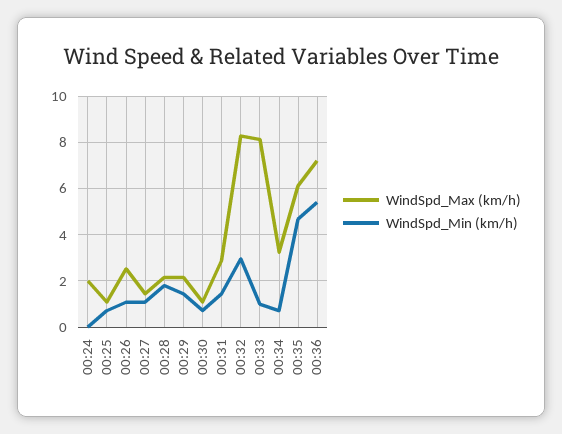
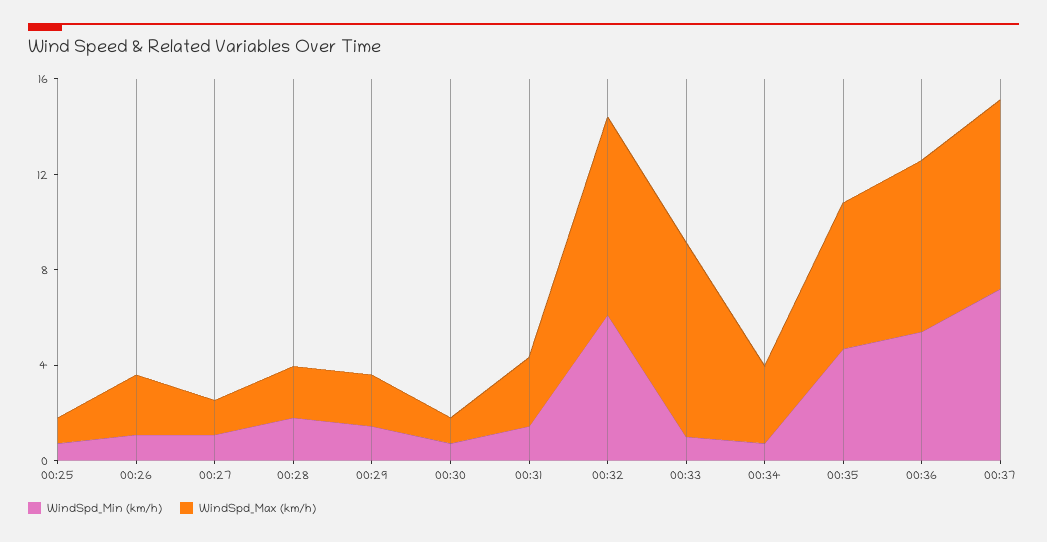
WindSpd_Max (km/h), 00:24: 2 -> none
WindSpd_Min (km/h), 00:24: 0 -> none
WindSpd_Min (km/h), 00:32: 3 -> 6
WindSpd_Min (km/h), 00:37: none -> 7
WindSpd_Max (km/h), 00:37: none -> 8

